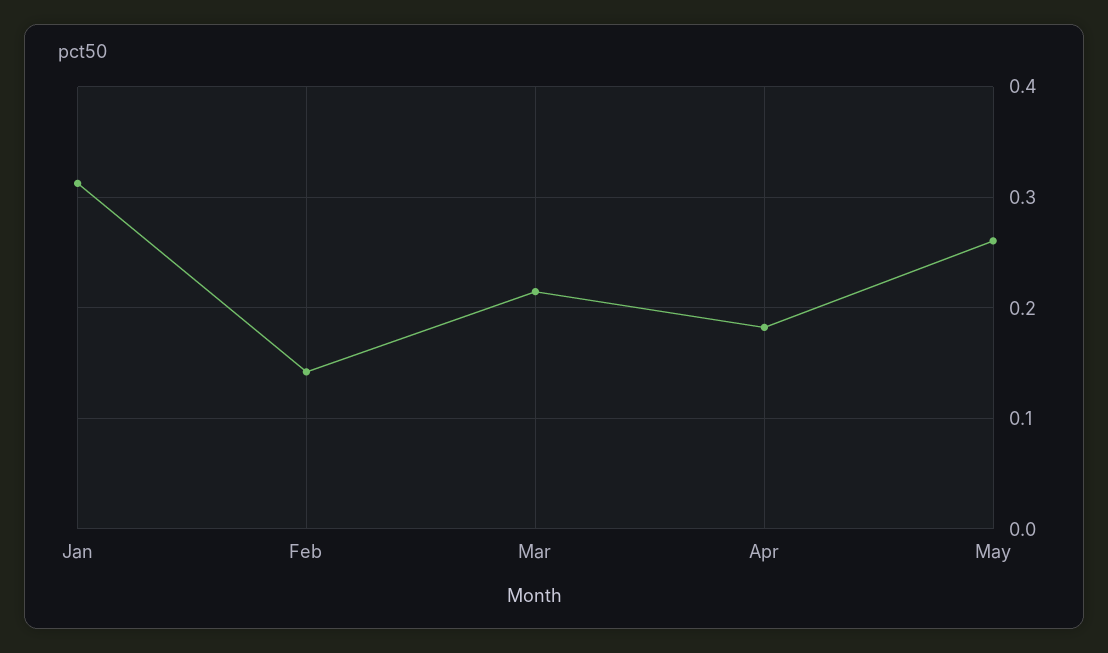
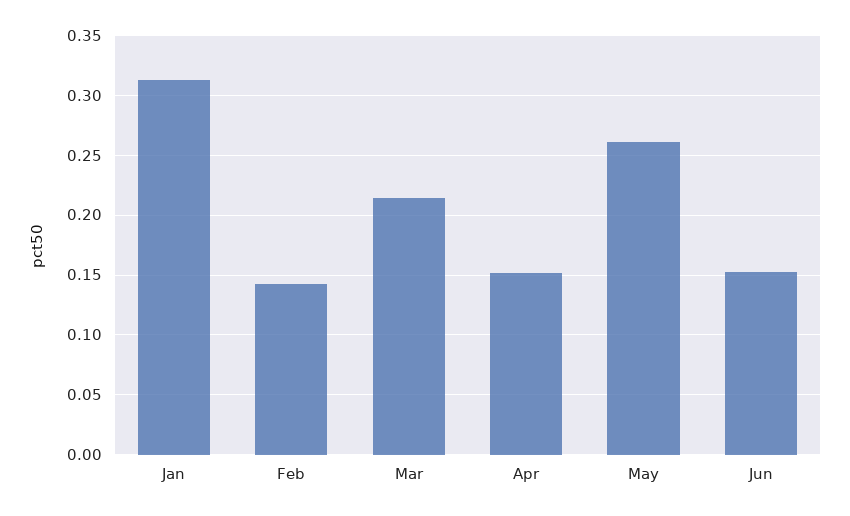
Apr: 0.18 -> 0.15
Jun: none -> 0.15

